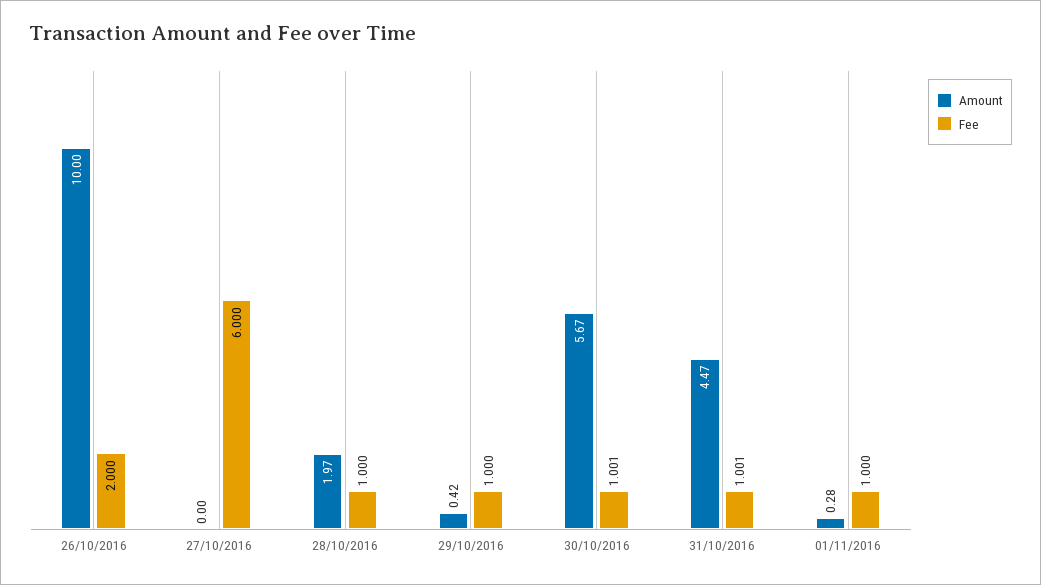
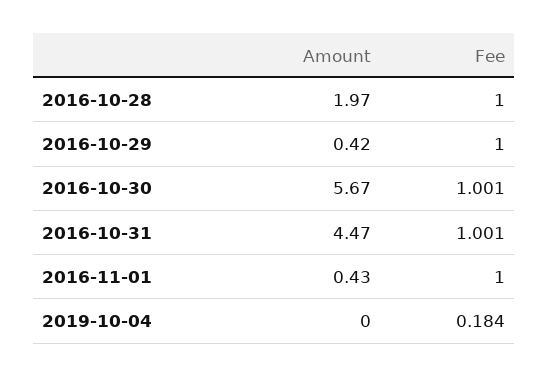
Amount, 26/10/2016: 10 -> none
Fee, 26/10/2016: 2 -> none
Amount, 27/10/2016: 0 -> none
Fee, 27/10/2016: 6 -> none
Amount, 01/11/2016: 0.28 -> 0.43
Amount, 2019-10-04: none -> 0
Fee, 2019-10-04: none -> 0.184

